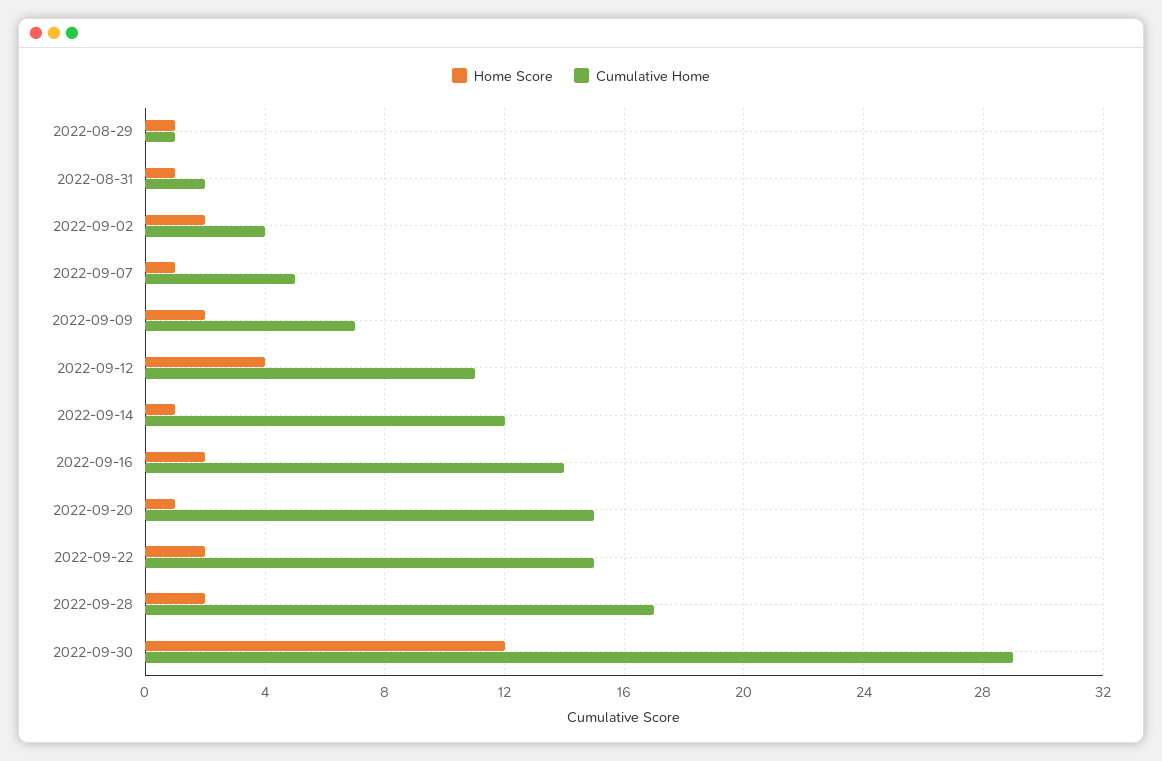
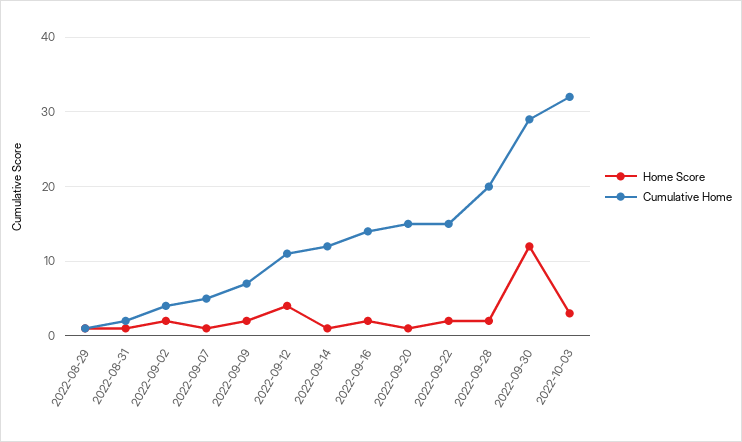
Cumulative Home, 2022-09-28: 17 -> 20
Home Score, 2022-10-03: none -> 3
Cumulative Home, 2022-10-03: none -> 32

